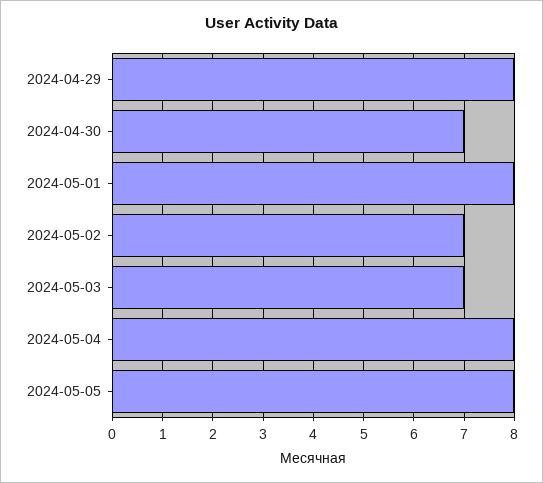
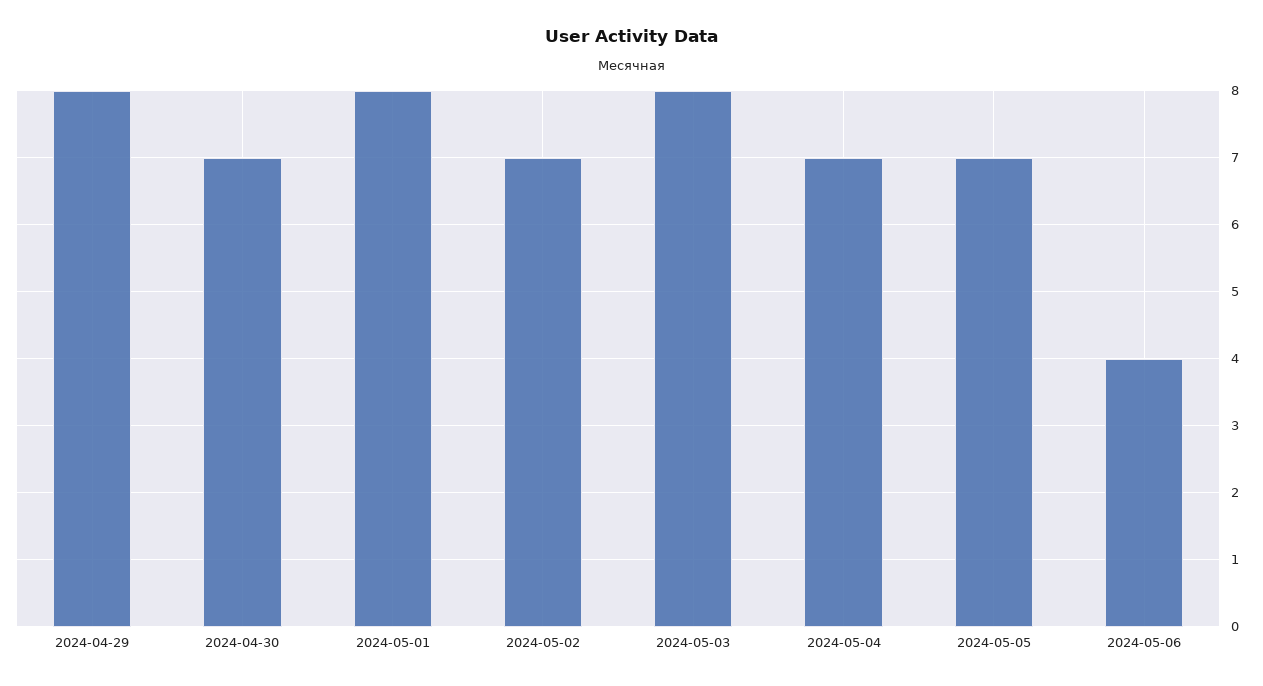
2024-05-03: 7 -> 8
2024-05-04: 8 -> 7
2024-05-05: 8 -> 7
2024-05-06: none -> 4

